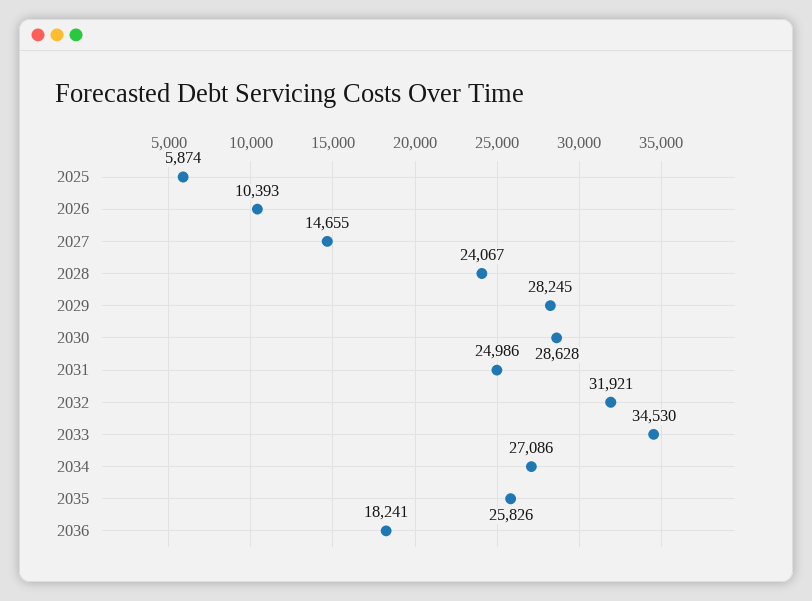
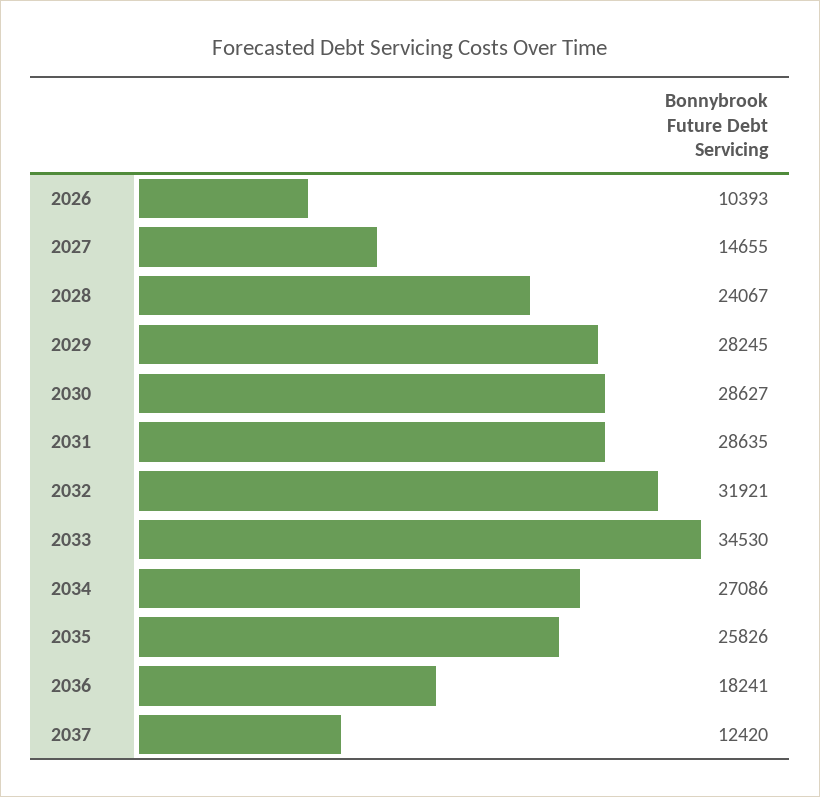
2025: 5874 -> none
2030: 28628 -> 28627
2031: 24986 -> 28635
2037: none -> 12420

